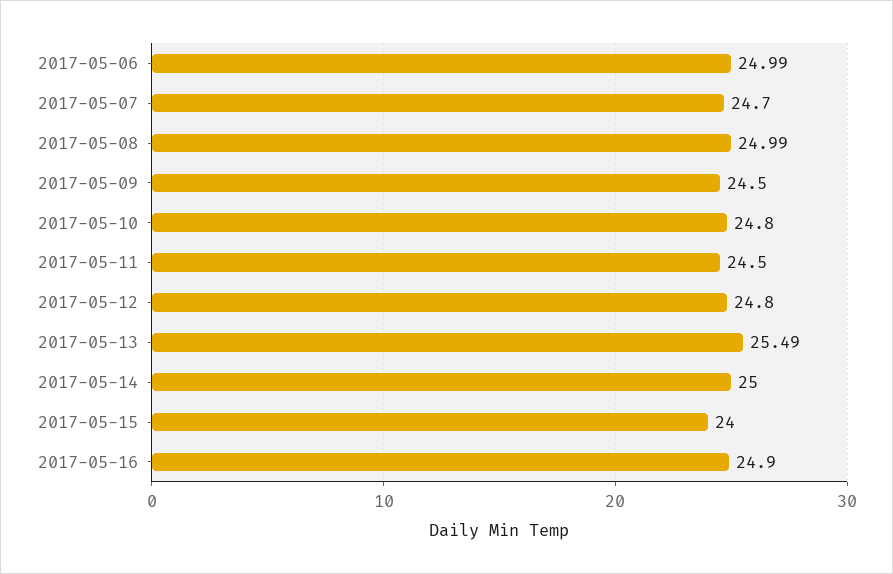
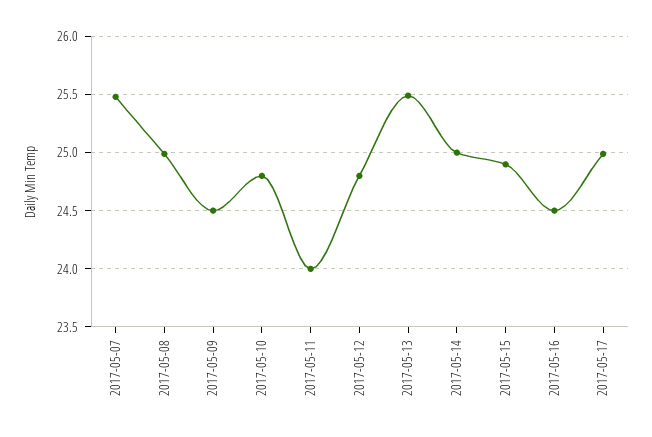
2017-05-06: 24.99 -> none
2017-05-07: 24.7 -> 25.5
2017-05-11: 24.5 -> 24
2017-05-15: 24 -> 24.9
2017-05-16: 24.9 -> 24.5
2017-05-17: none -> 25

